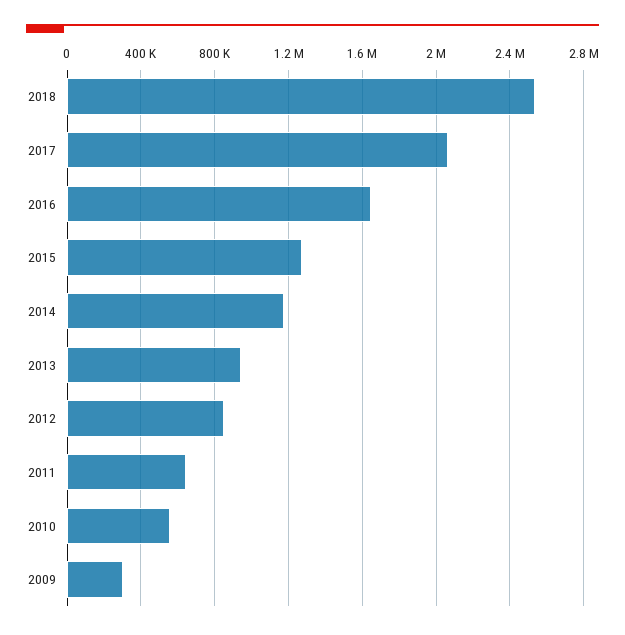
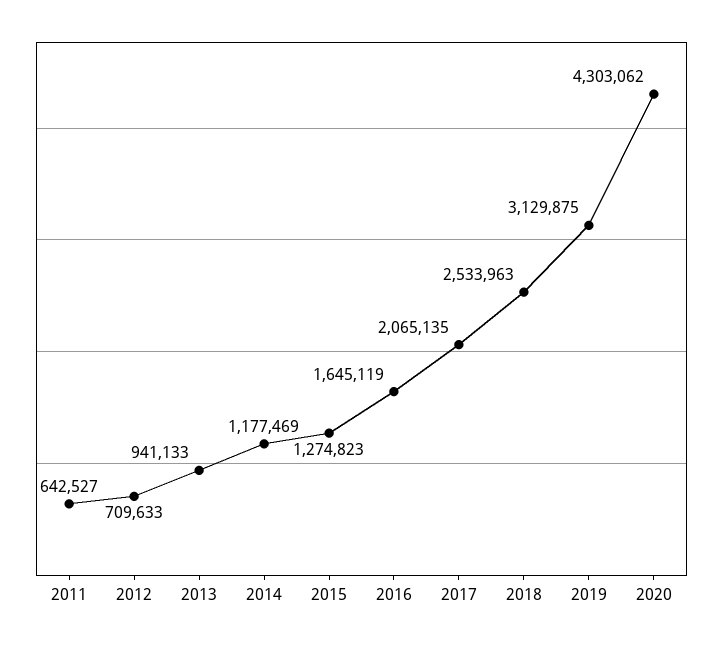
2012: 850000 -> 709633
2010: 550000 -> none
2009: 300000 -> none
2019: none -> 3129875
2020: none -> 4303062

